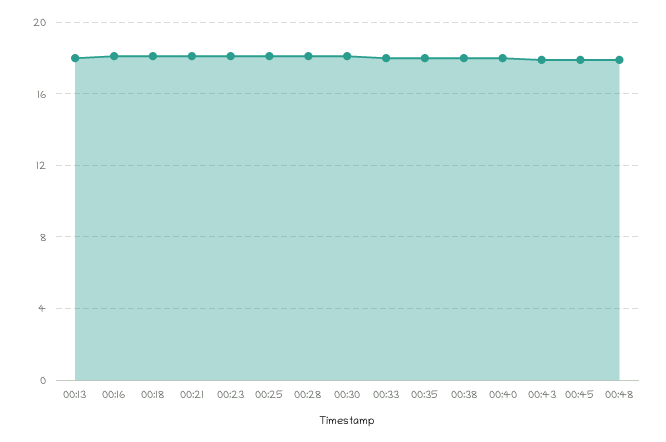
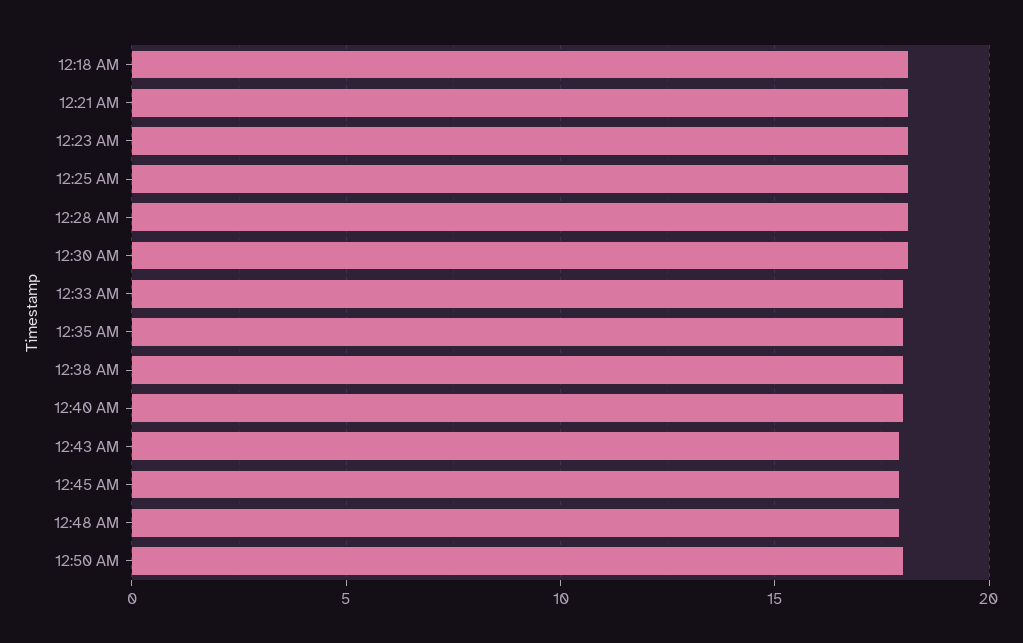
00:13: 18 -> none
00:16: 18 -> none
12:50 AM: none -> 18

